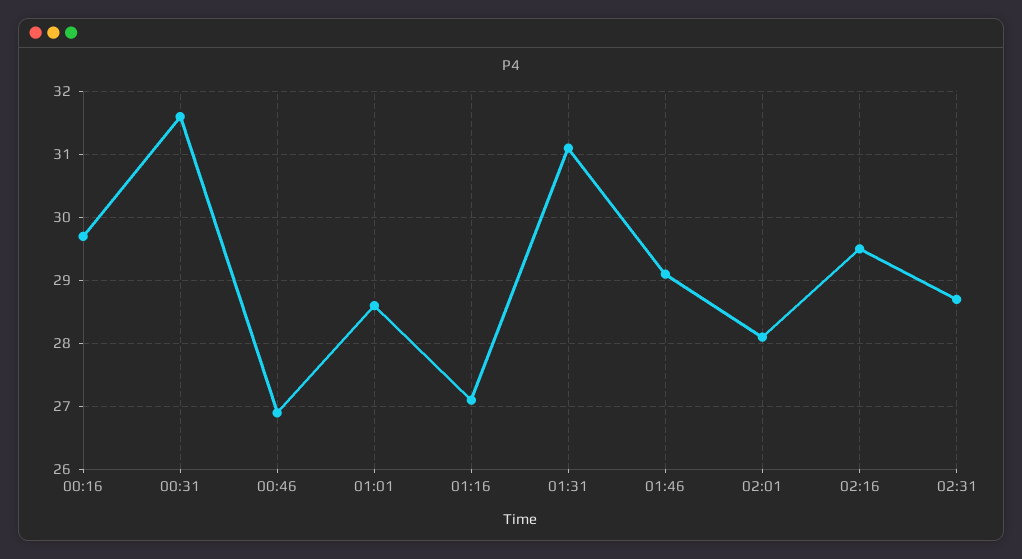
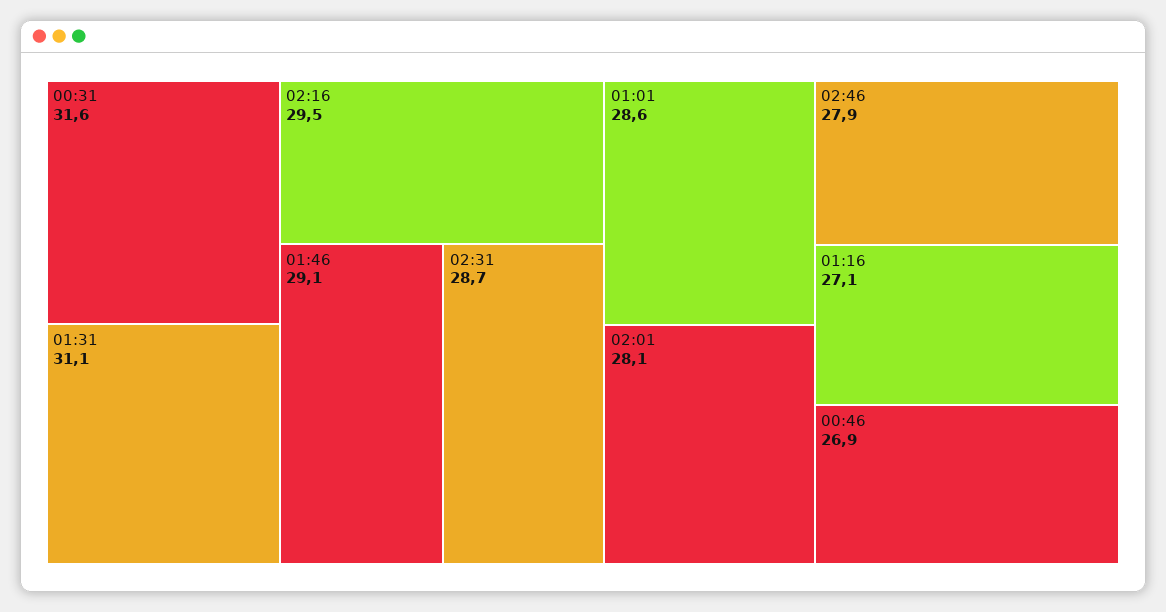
00:16: 29.7 -> none
02:46: none -> 27.9

